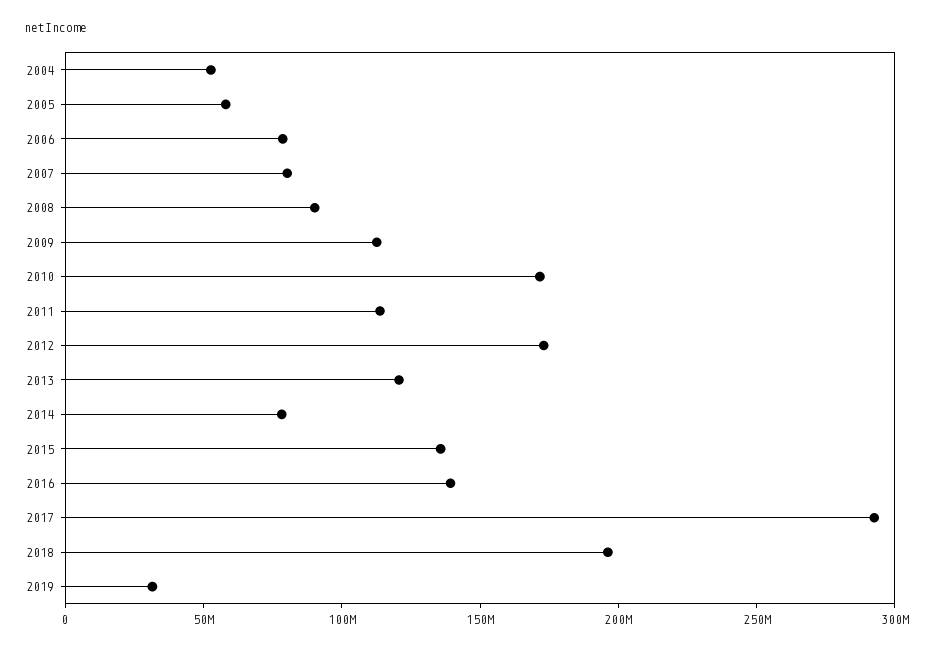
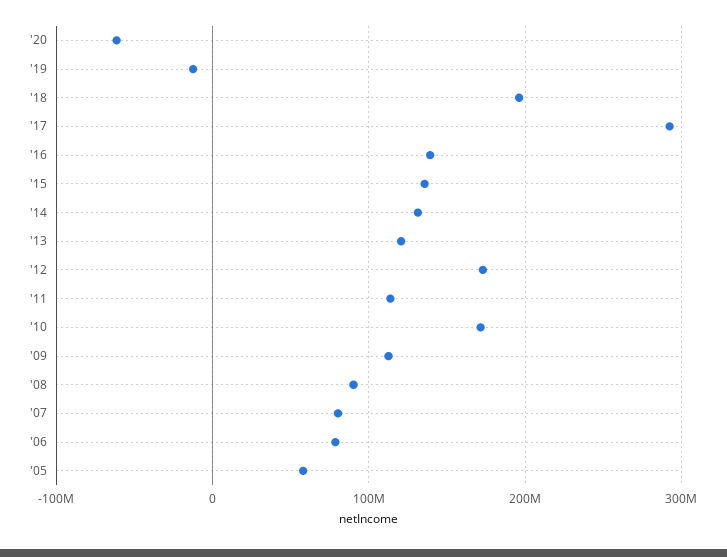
2004: 50000000 -> none
2014: 80000000 -> 130000000
2019: 30000000 -> -10000000
'20: none -> -60000000

